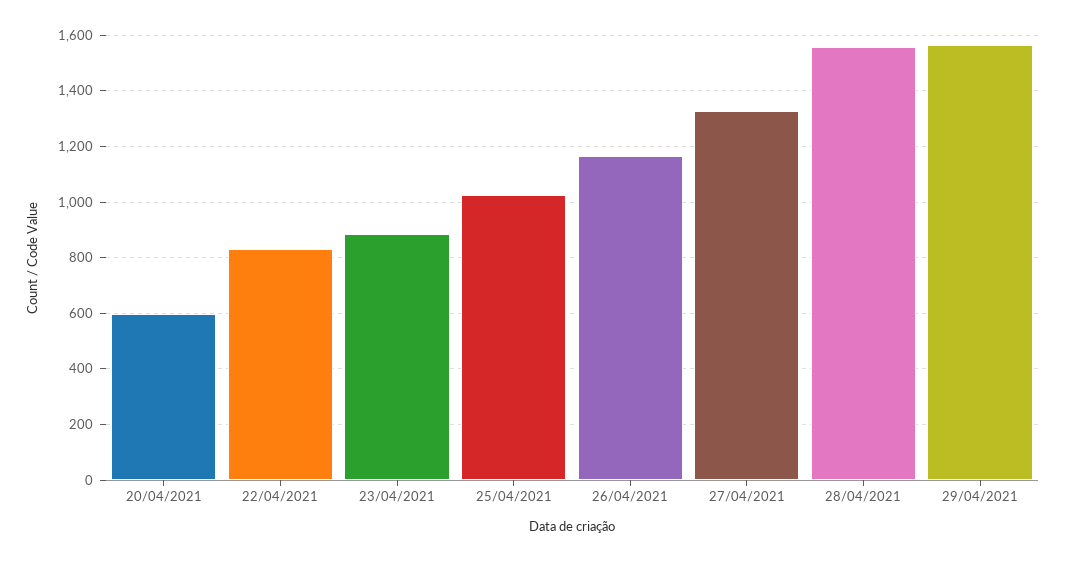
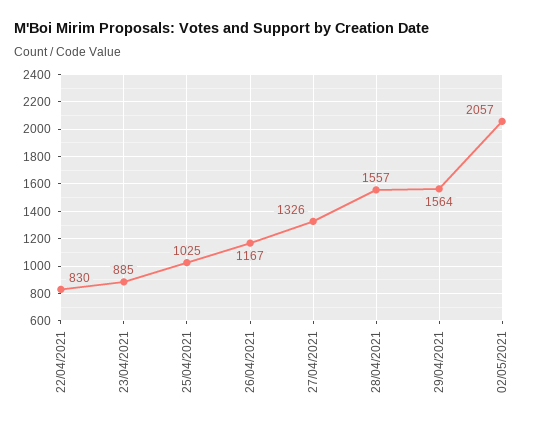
20/04/2021: 600 -> none
02/05/2021: none -> 2057

